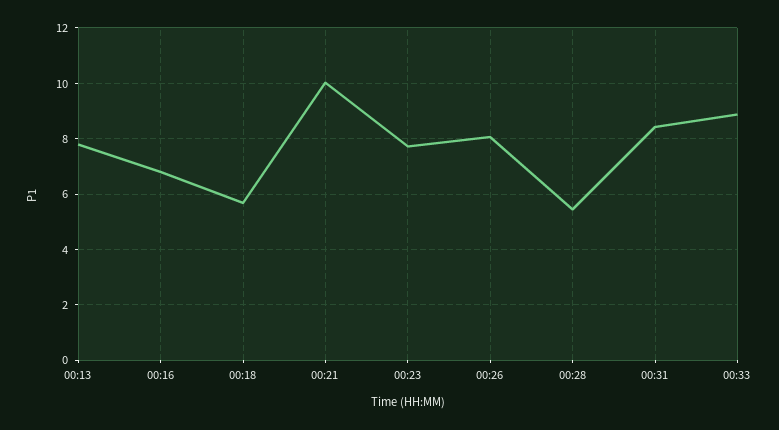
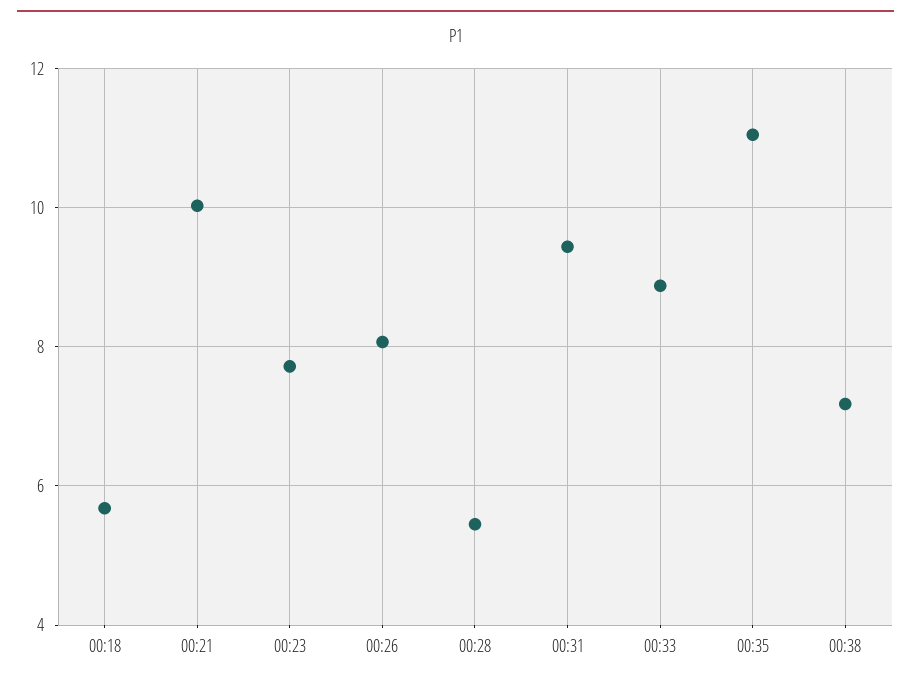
00:13: 7.75 -> none
00:16: 6.75 -> none
00:31: 8.5 -> 9.4
00:35: none -> 11
00:38: none -> 7.2

